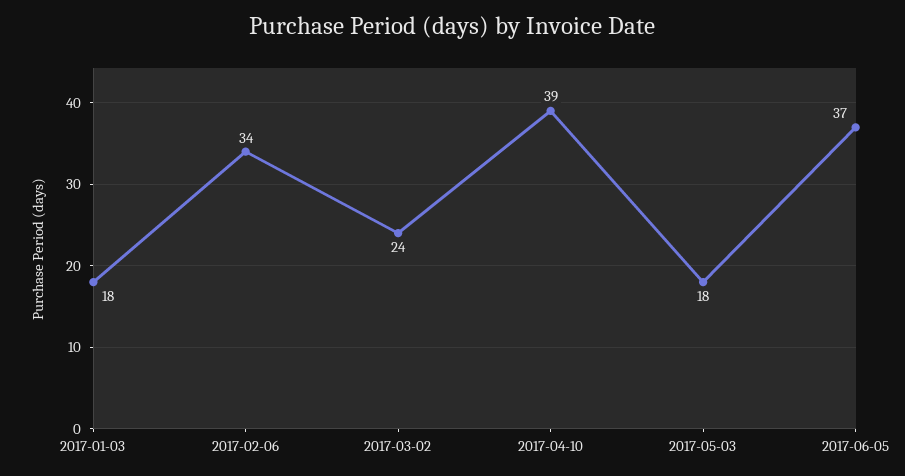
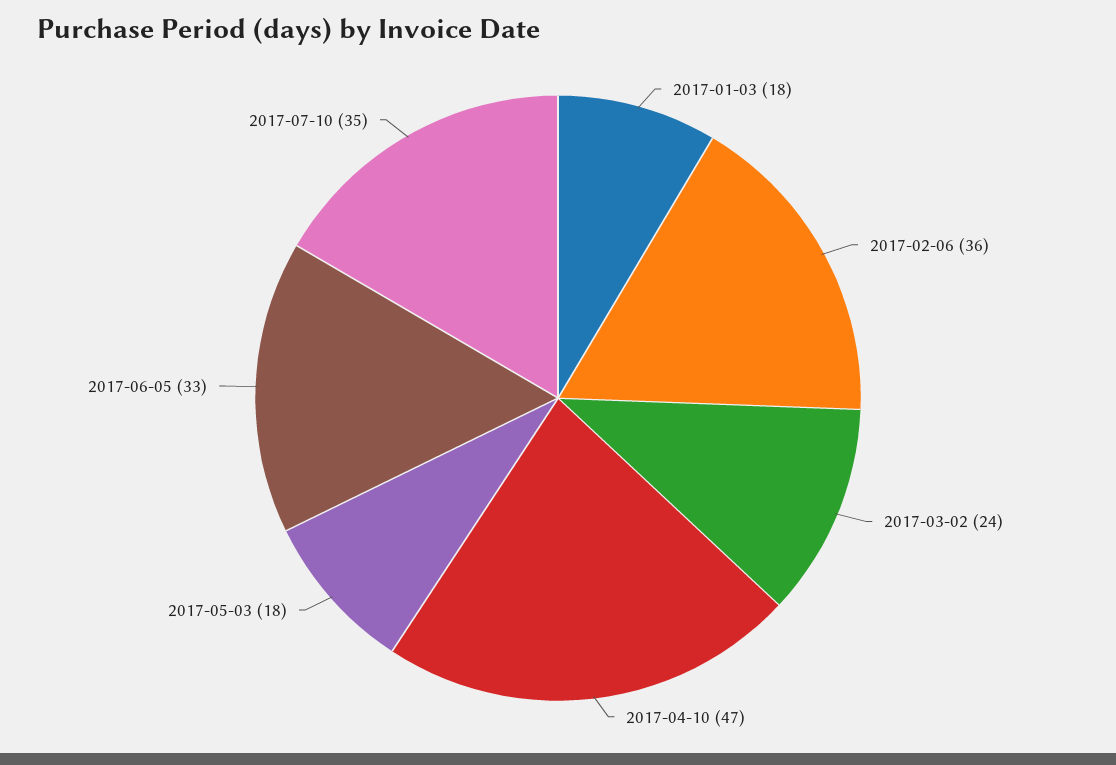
2017-02-06: 34 -> 36
2017-04-10: 39 -> 47
2017-06-05: 37 -> 33
2017-07-10: none -> 35

